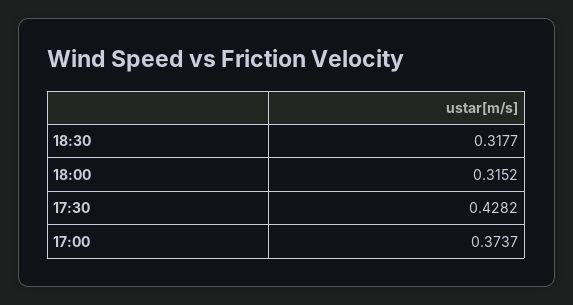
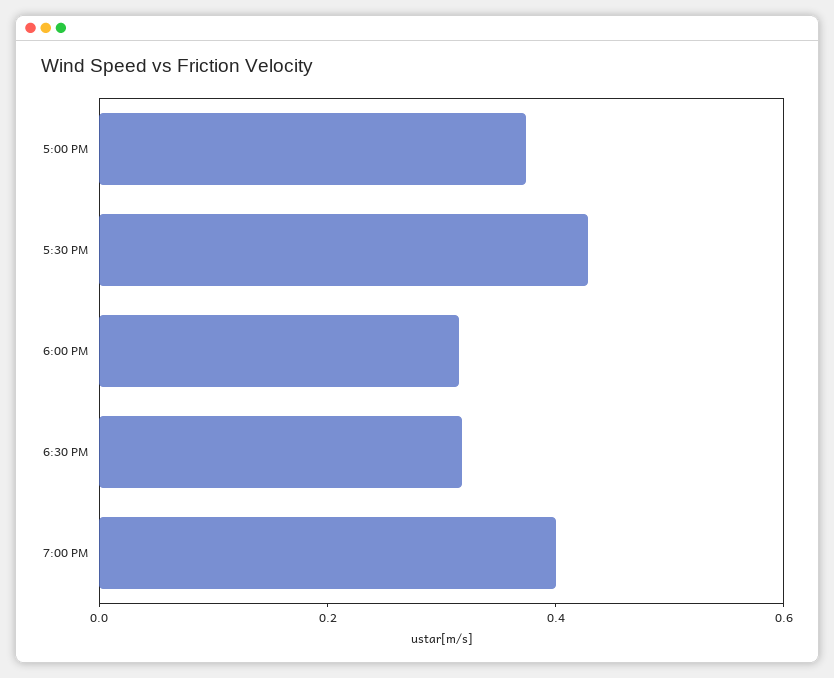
7:00 PM: none -> 0.4

